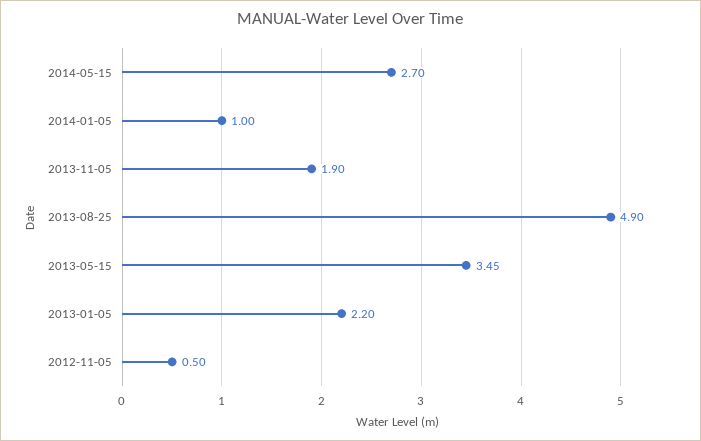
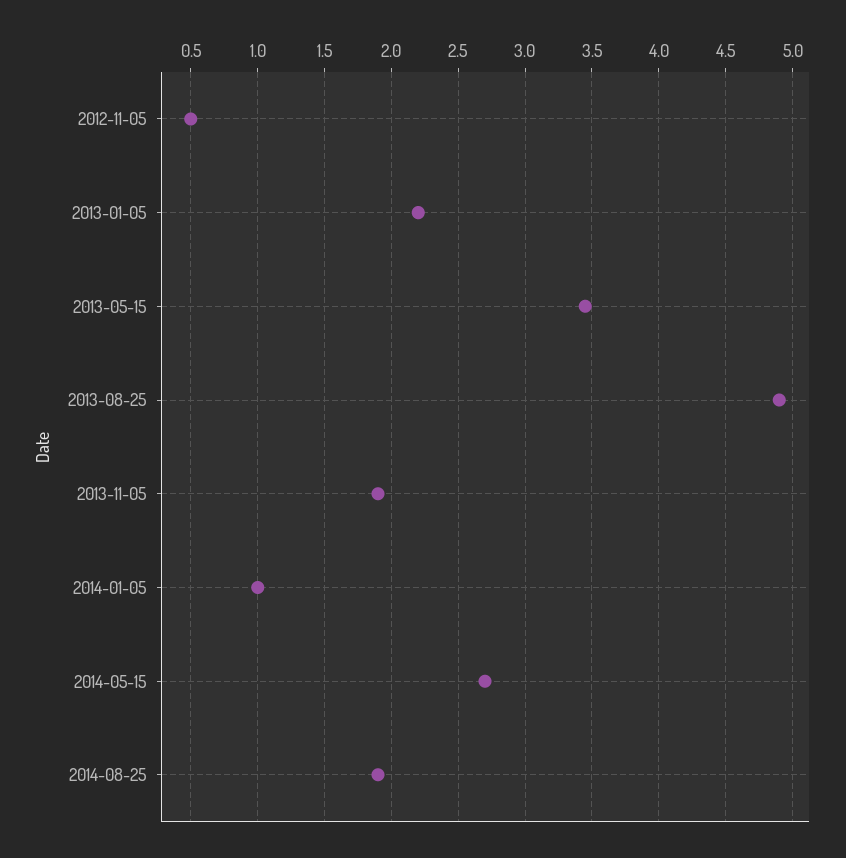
2014-08-25: none -> 1.9

